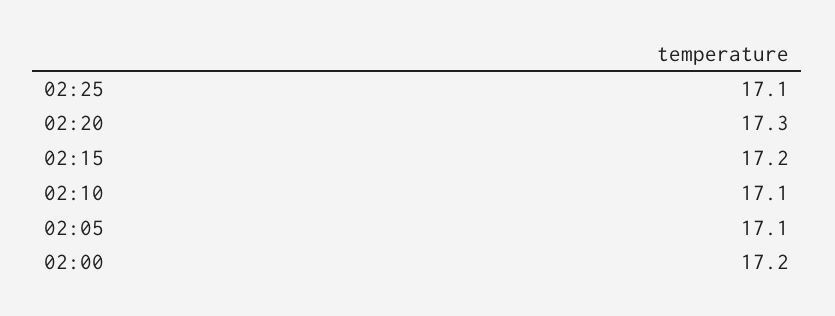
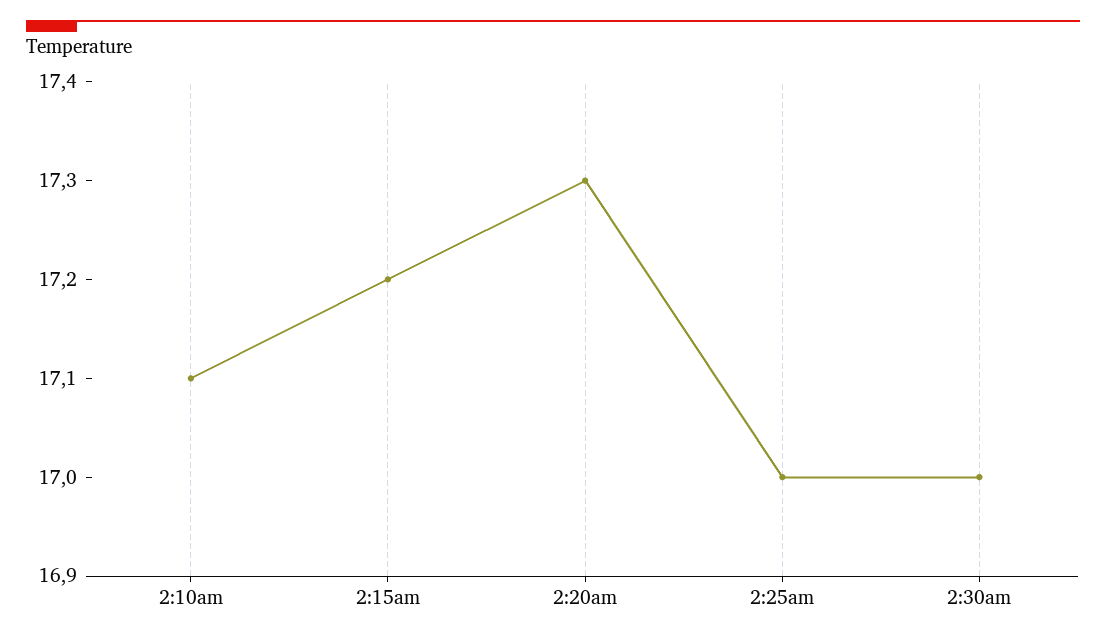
02:25: 17.1 -> 17
02:05: 17.1 -> none
02:00: 17.2 -> none
2:30am: none -> 17

